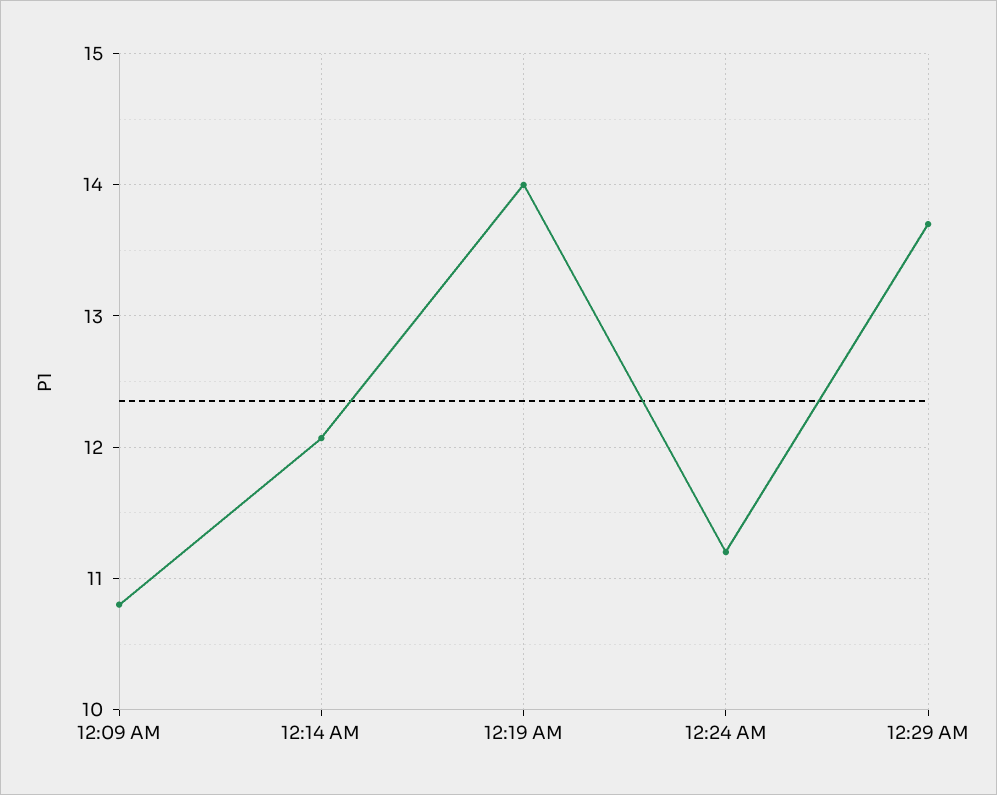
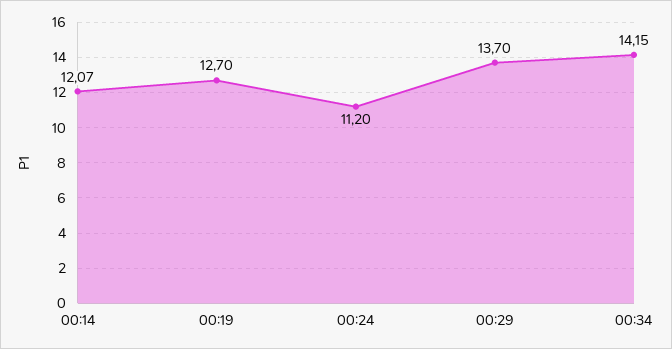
12:09 AM: 10.8 -> none
12:19 AM: 14 -> 12.7
00:34: none -> 14.15

